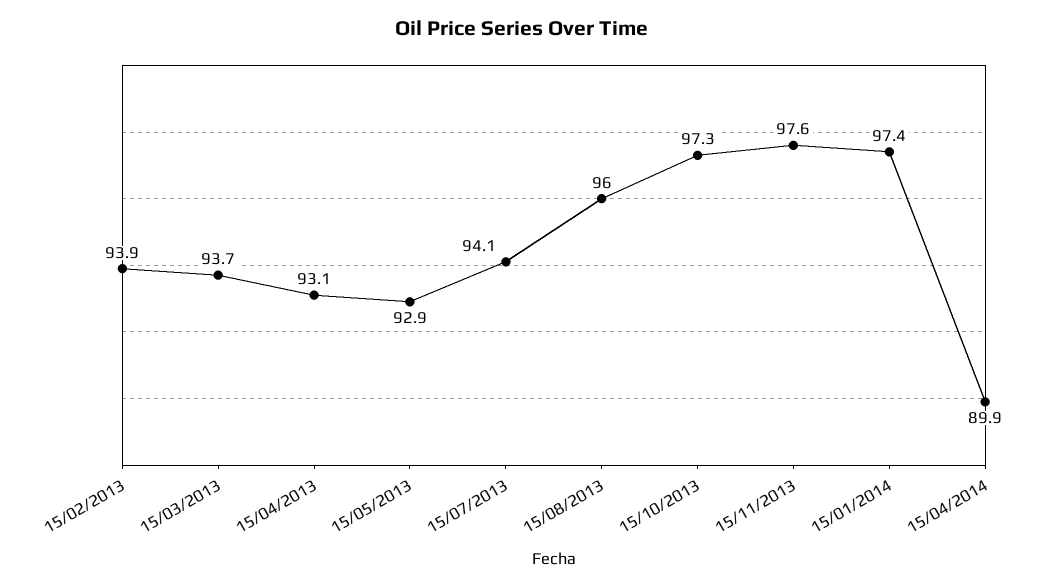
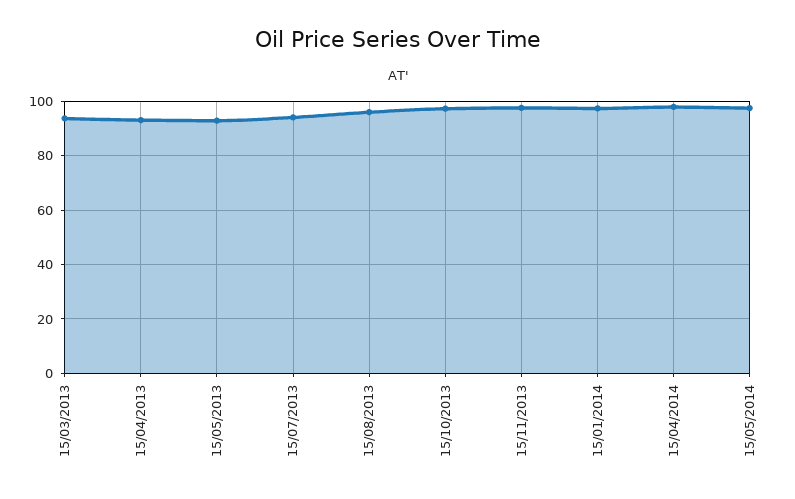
15/02/2013: 93.9 -> none
15/04/2014: 89.9 -> 97.5
15/05/2014: none -> 97.5

